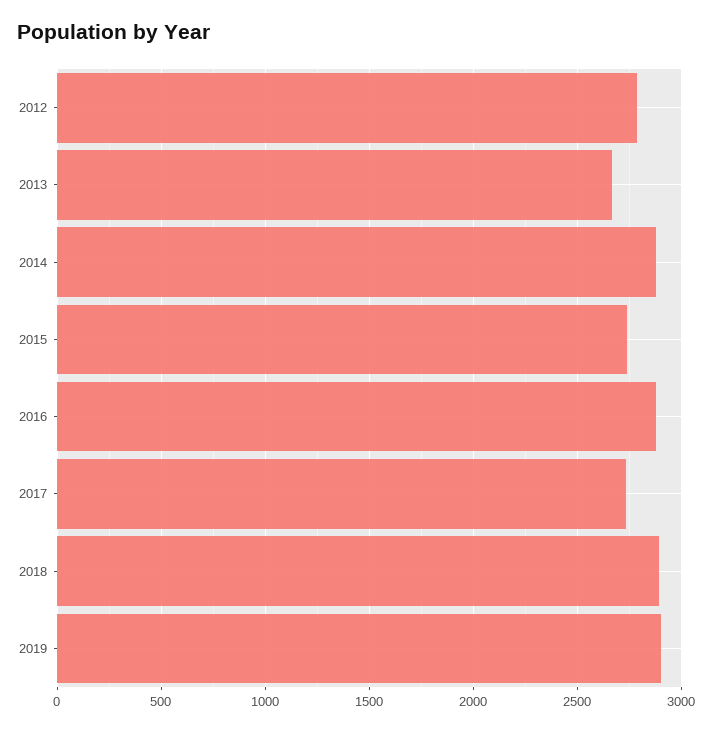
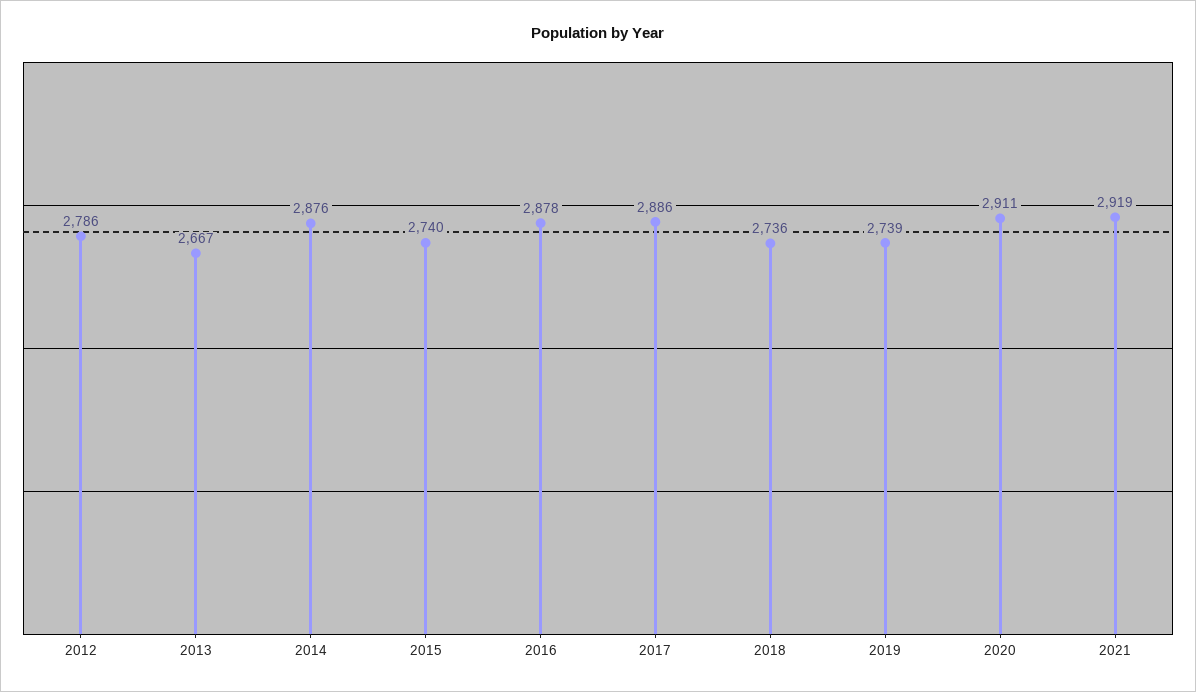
2017: 2750 -> 2886
2018: 2900 -> 2736
2019: 2900 -> 2739
2020: none -> 2911
2021: none -> 2919

